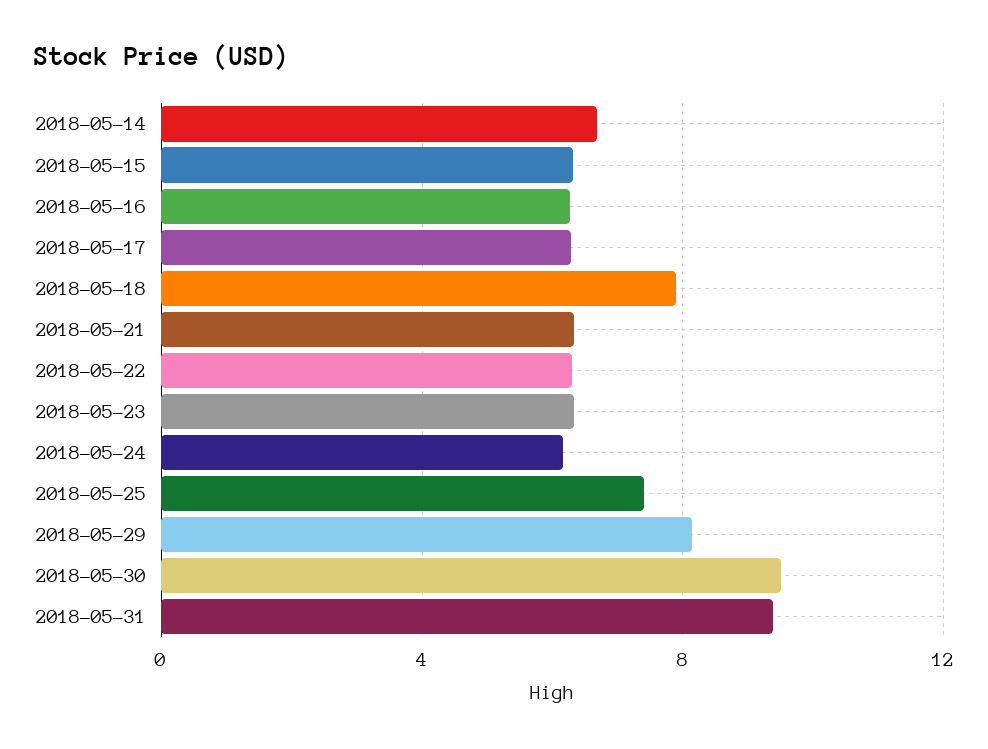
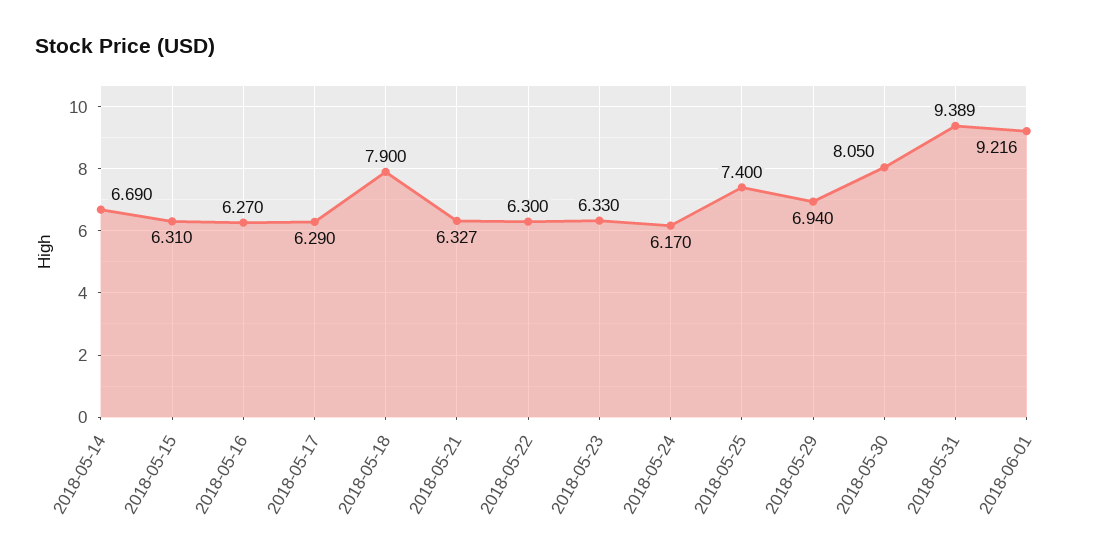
2018-05-29: 8 -> 6.94
2018-05-30: 9.5 -> 8.05
2018-06-01: none -> 9.216

